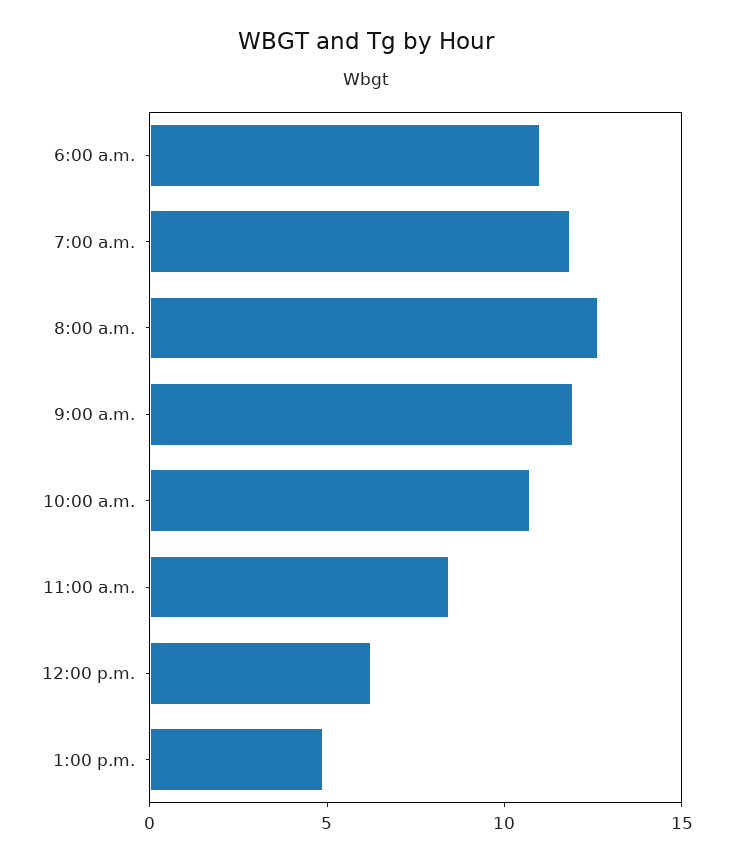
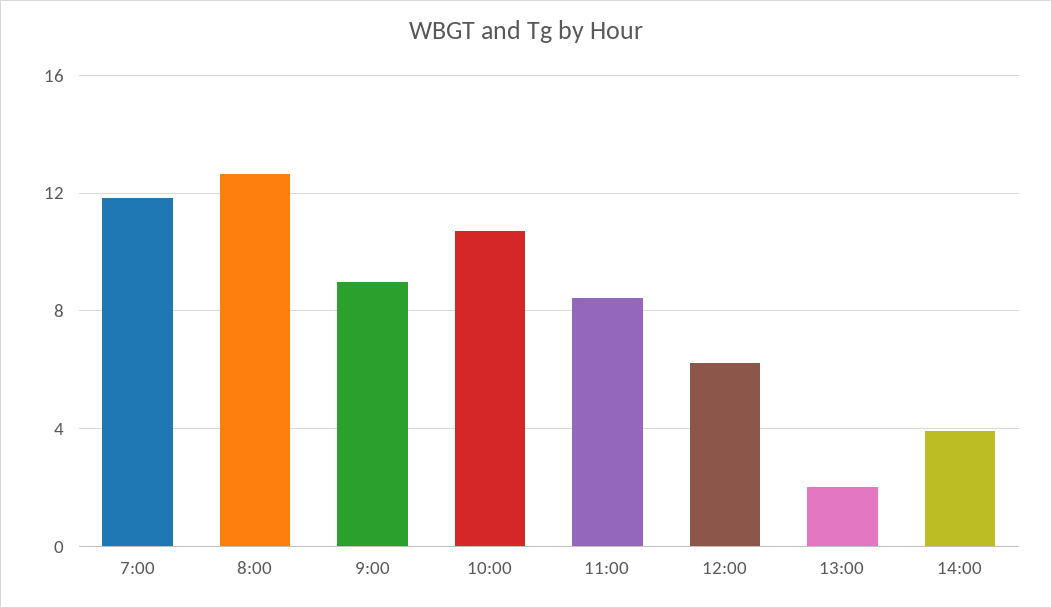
6:00 a.m.: 11 -> none
9:00 a.m.: 12 -> 9
1:00 p.m.: 5 -> 2
14:00: none -> 4

